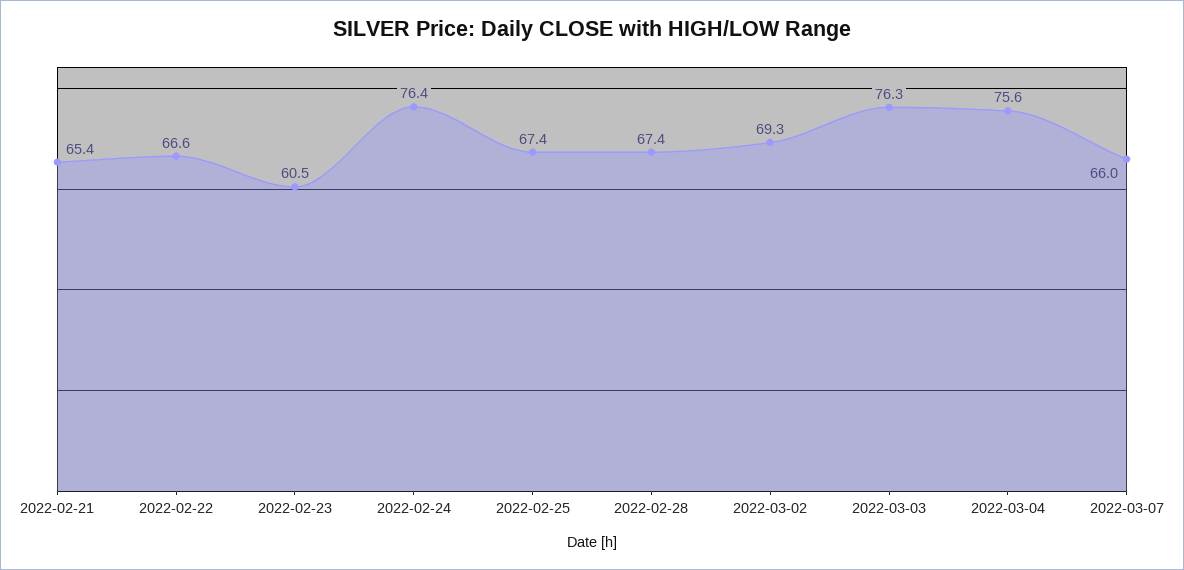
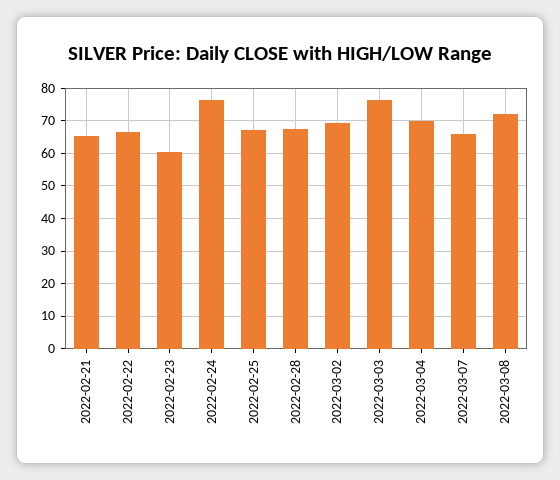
2022-03-04: 75.6 -> 70
2022-03-08: none -> 72

